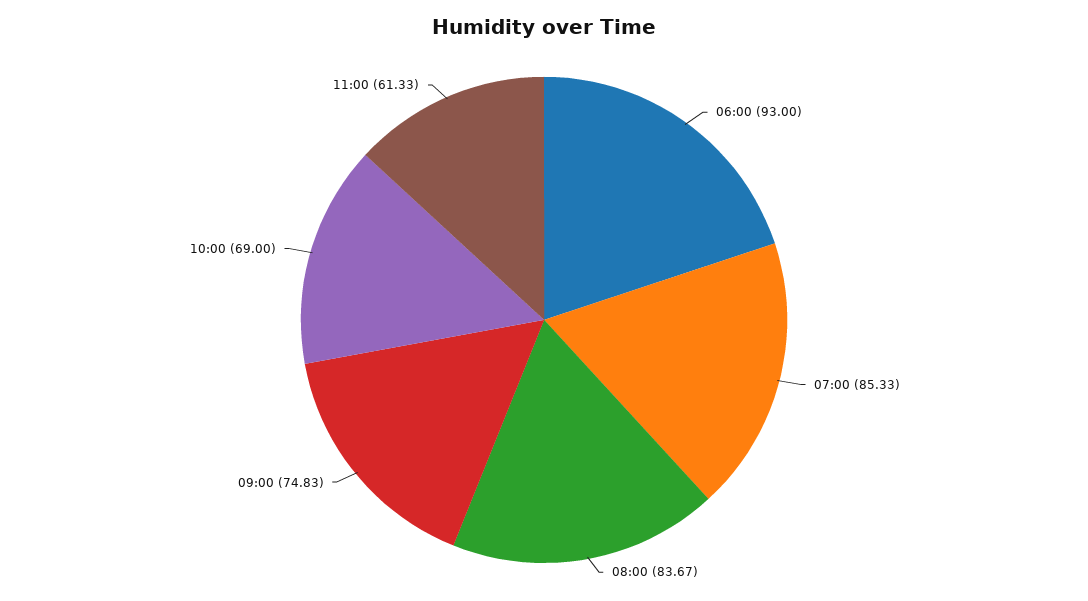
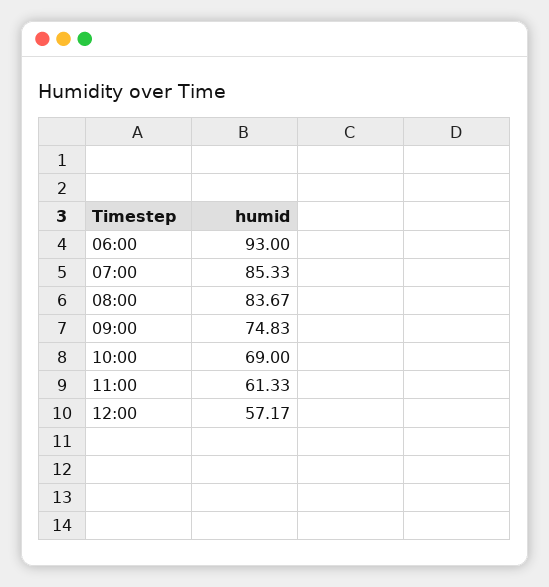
12:00: none -> 57.17

